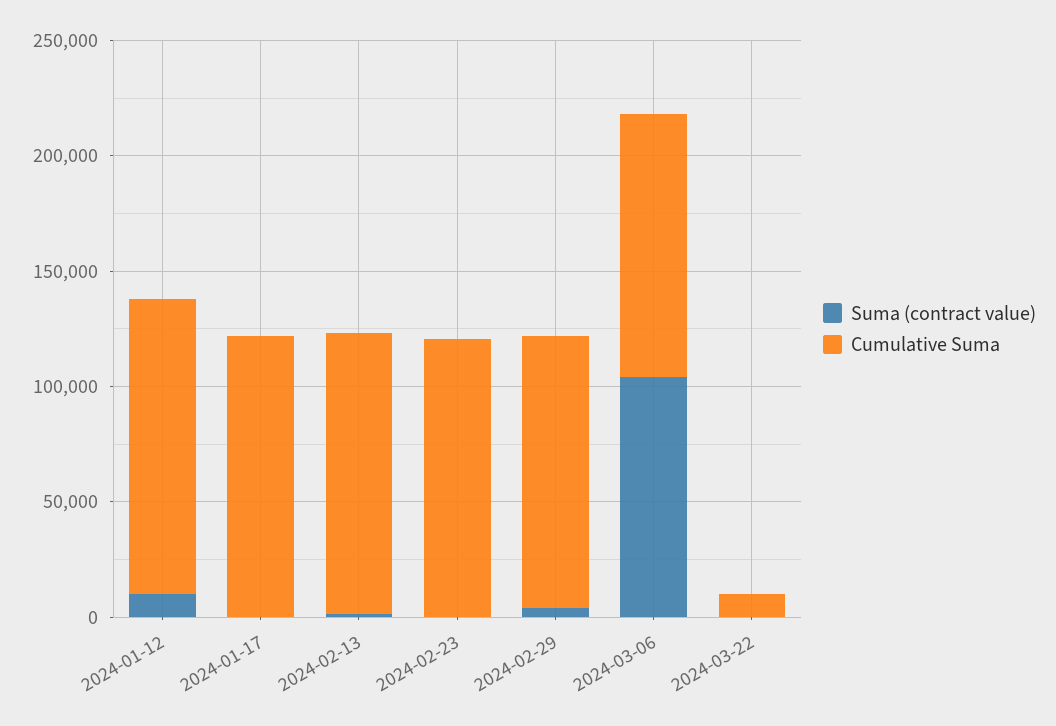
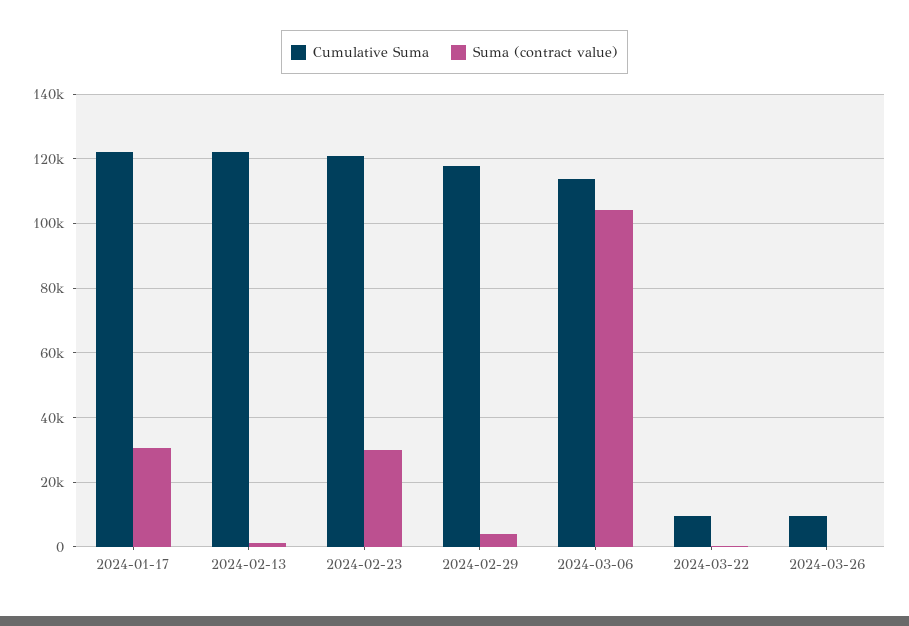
Suma (contract value), 2024-01-12: 10000 -> none
Cumulative Suma, 2024-01-12: 130000 -> none
Suma (contract value), 2024-01-17: 0 -> 30000
Suma (contract value), 2024-02-23: 0 -> 30000
Cumulative Suma, 2024-03-26: none -> 10000
Suma (contract value), 2024-03-26: none -> 0

